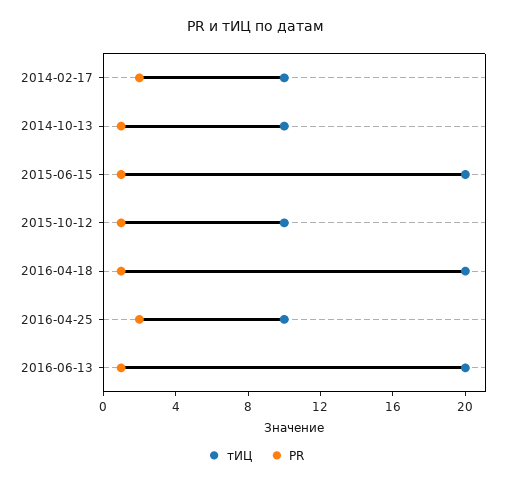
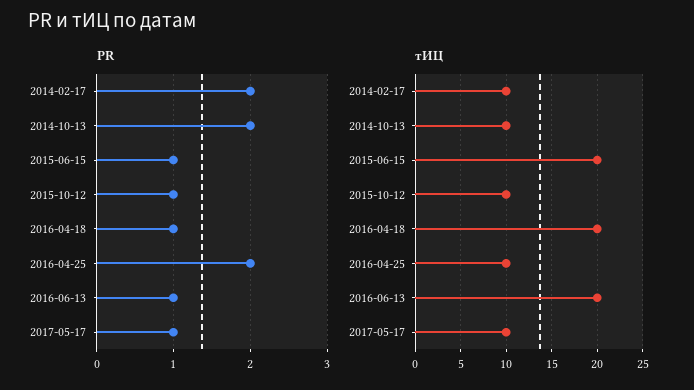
PR, 2014-10-13: 1 -> 2
PR, 2017-05-17: none -> 1
тИЦ, 2017-05-17: none -> 10

